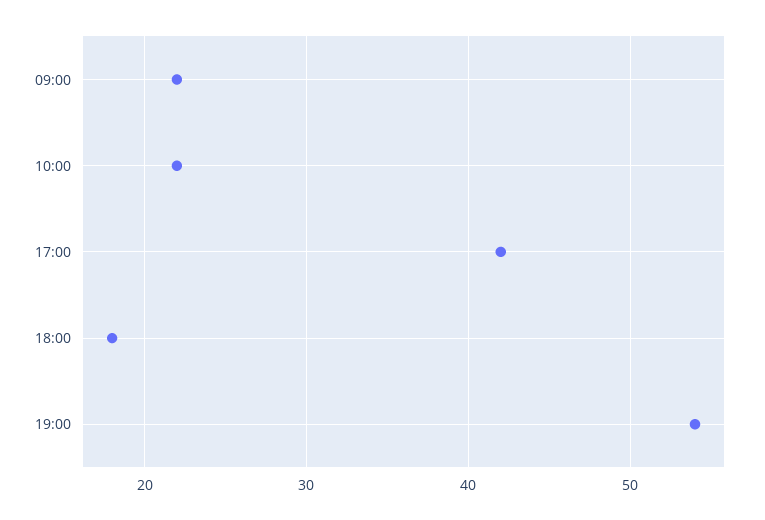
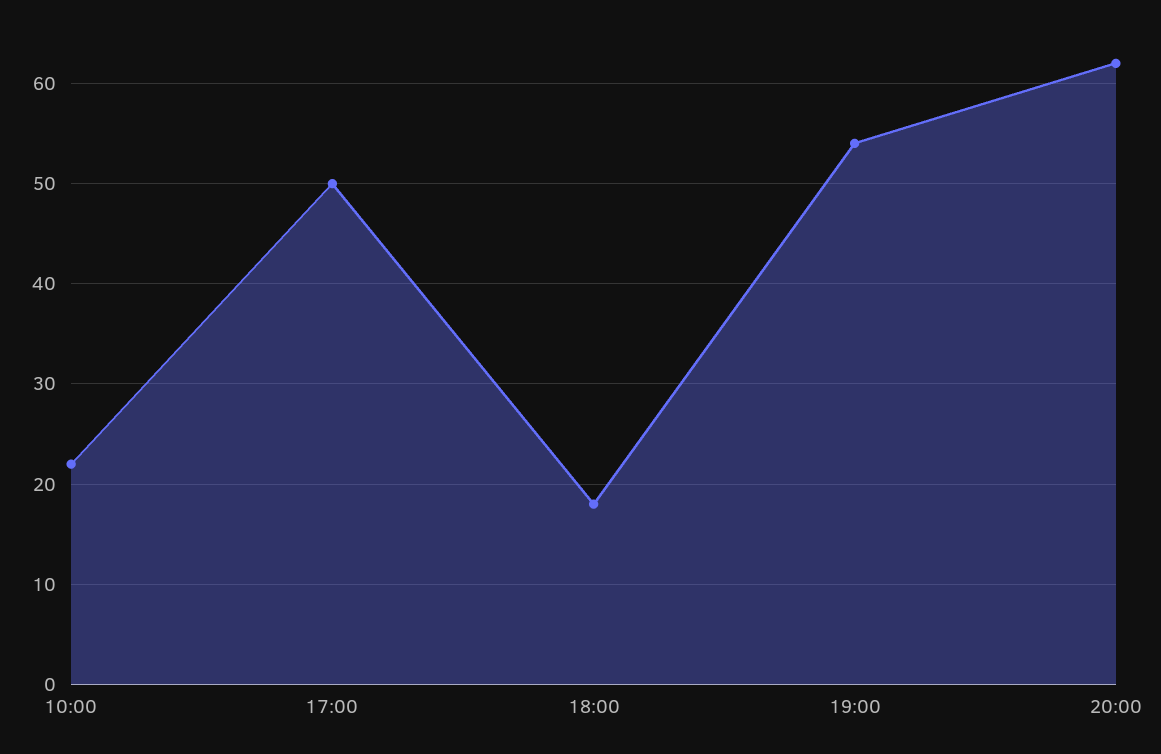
09:00: 22 -> none
17:00: 42 -> 50
20:00: none -> 62

